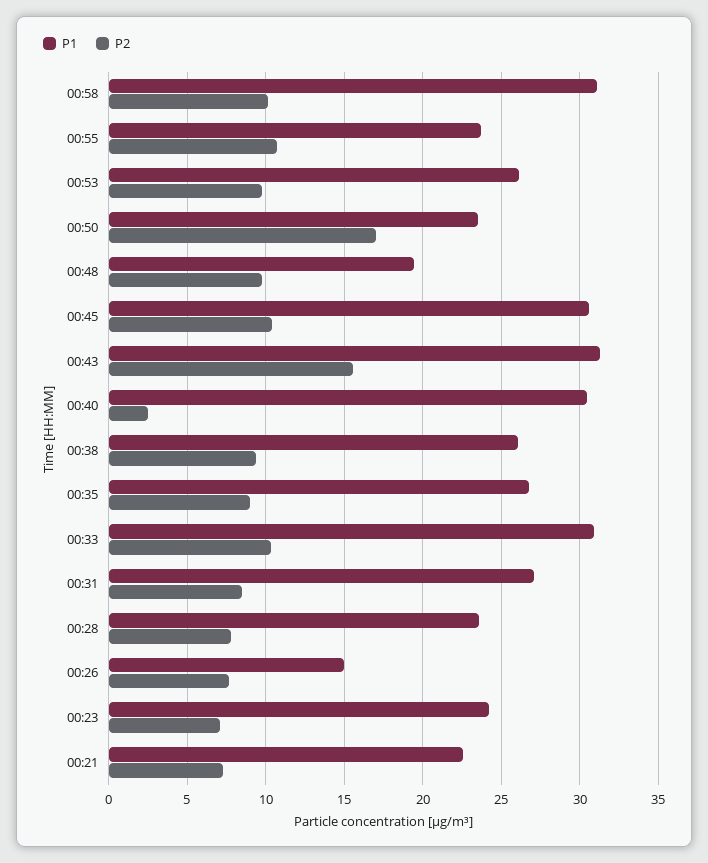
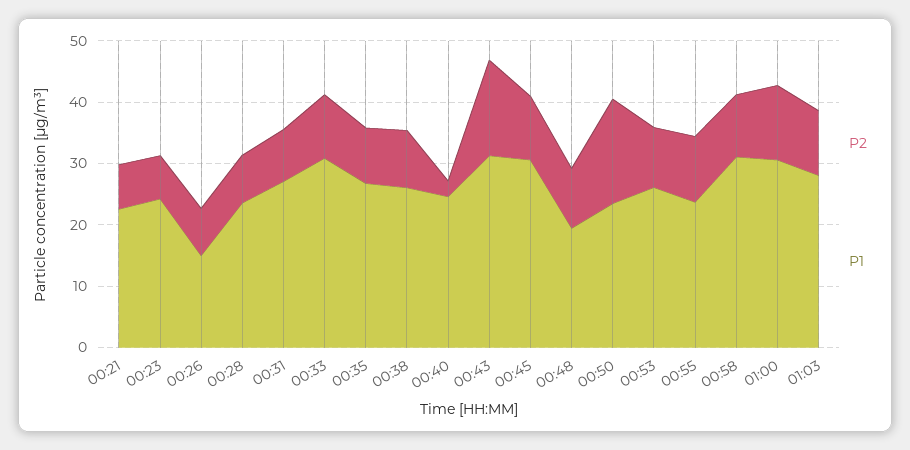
P1, 00:40: 30.5 -> 24
P2, 01:00: none -> 12
P1, 01:00: none -> 30
P2, 01:03: none -> 10
P1, 01:03: none -> 28

